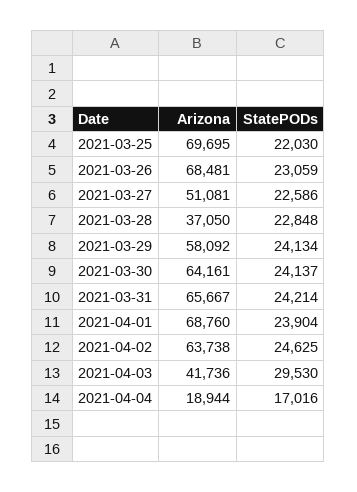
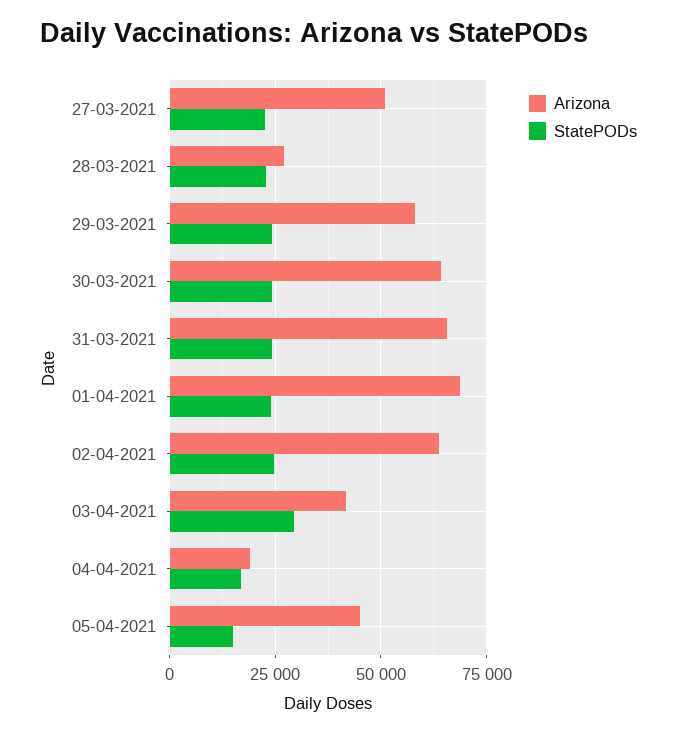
Arizona, 2021-03-25: 69695 -> none
StatePODs, 2021-03-25: 22030 -> none
Arizona, 2021-03-26: 68481 -> none
StatePODs, 2021-03-26: 23059 -> none
Arizona, 2021-03-28: 37050 -> 27500
Arizona, 05-04-2021: none -> 45000
StatePODs, 05-04-2021: none -> 15000

